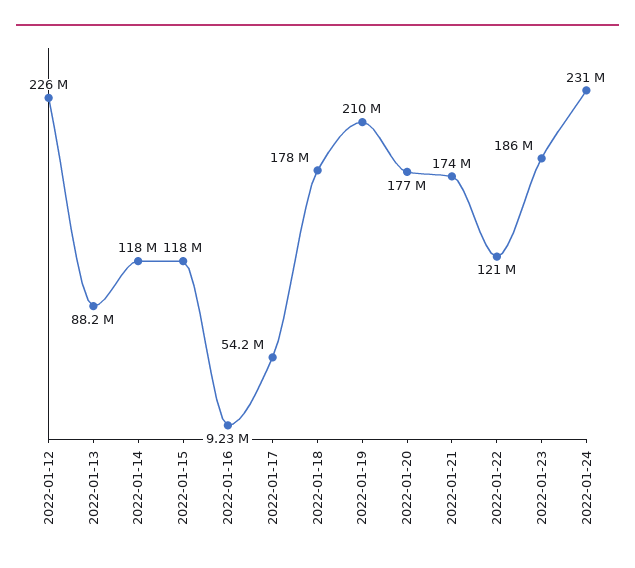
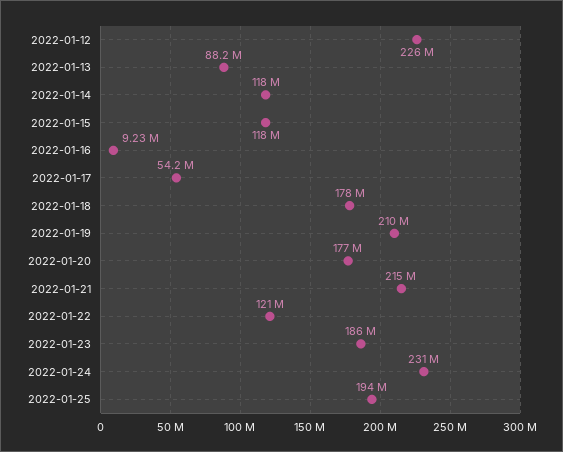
2022-01-21: 174000000 -> 215000000
2022-01-25: none -> 194000000

